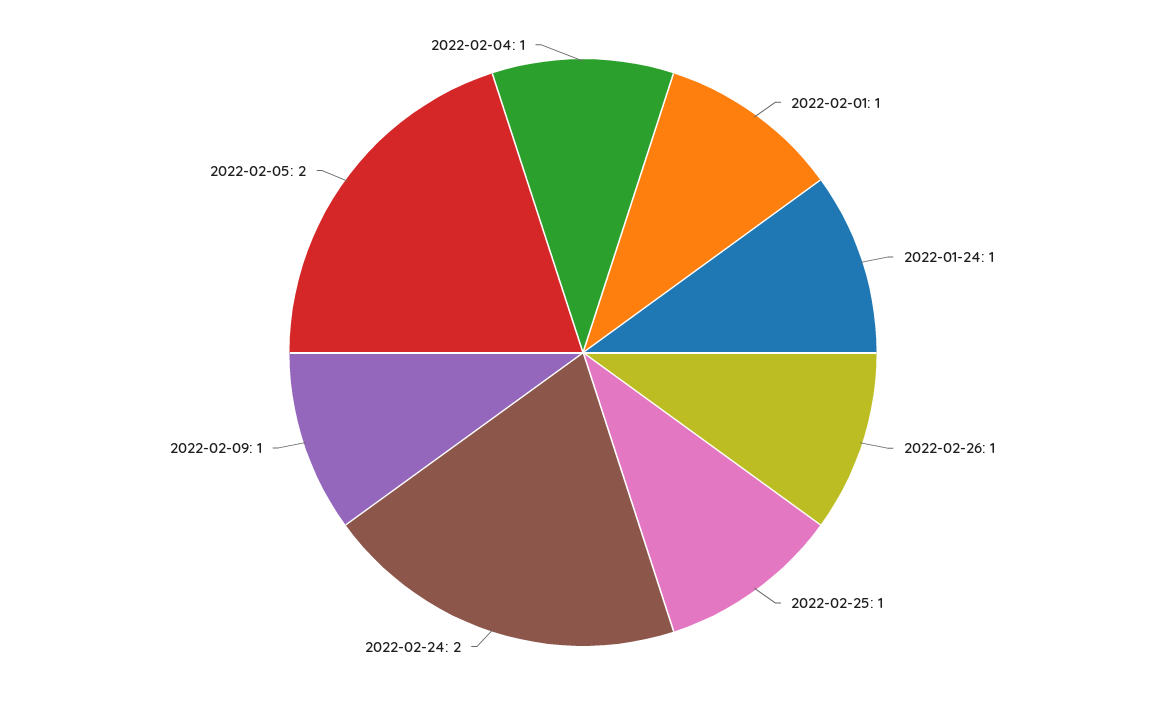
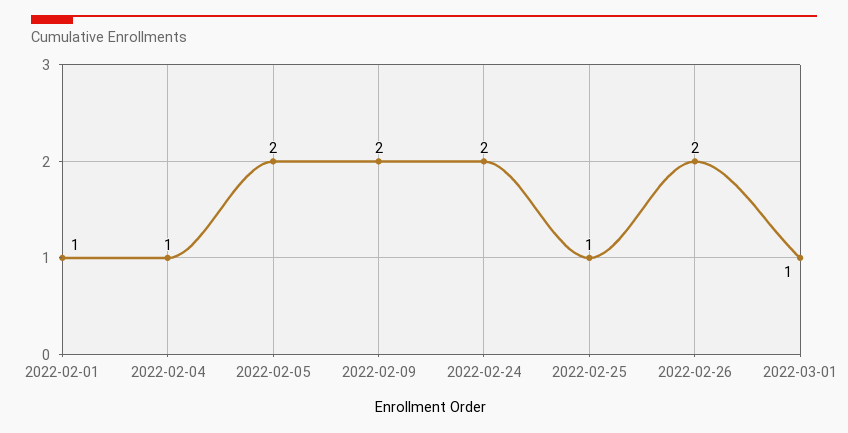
2022-01-24: 1 -> none
2022-02-26: 1 -> 2
2022-02-09: 1 -> 2
2022-03-01: none -> 1

